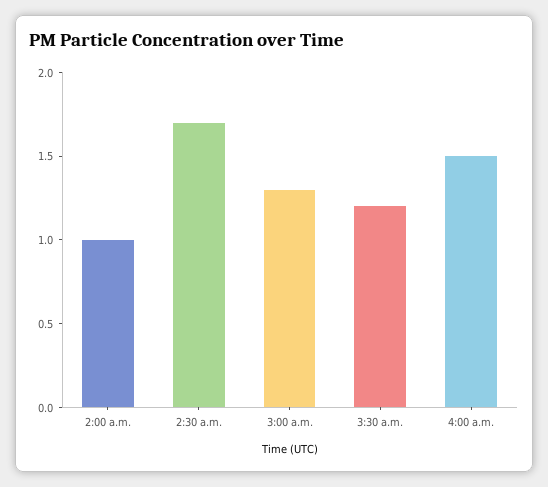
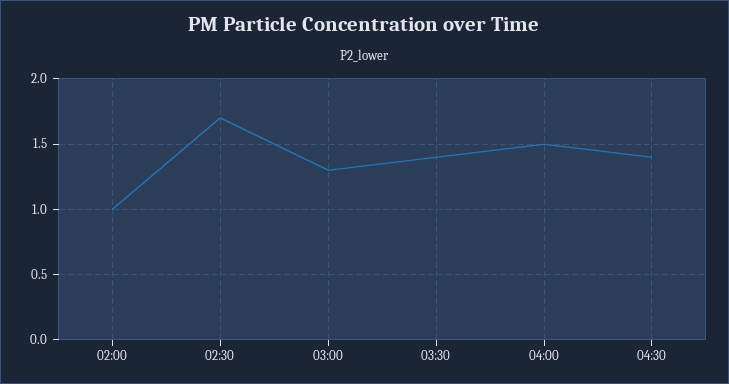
3:30 a.m.: 1.2 -> 1.4
04:30: none -> 1.4

